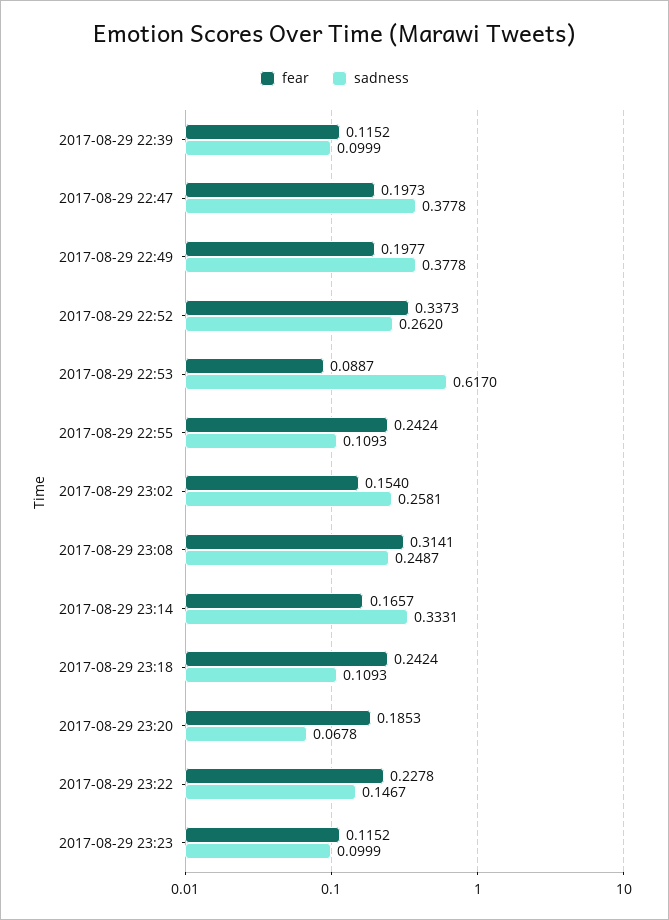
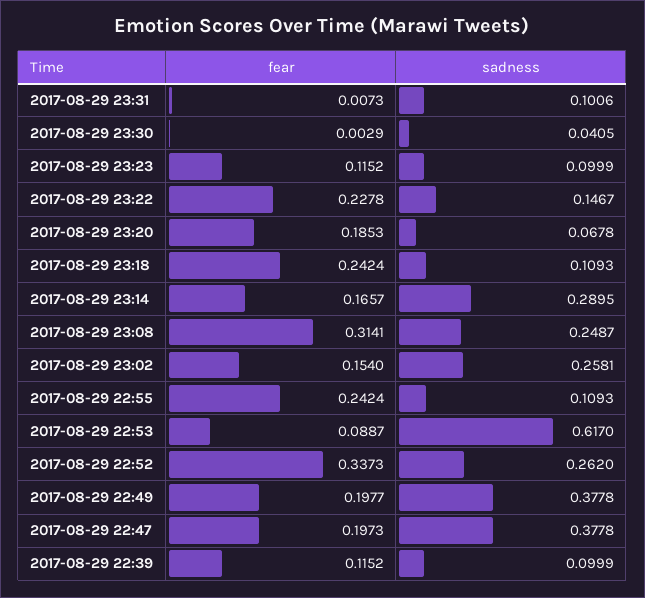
sadness, 2017-08-29 23:14: 0.3331 -> 0.2895
fear, 2017-08-29 23:31: none -> 0.0073
sadness, 2017-08-29 23:31: none -> 0.1006
fear, 2017-08-29 23:30: none -> 0.0029
sadness, 2017-08-29 23:30: none -> 0.0405

